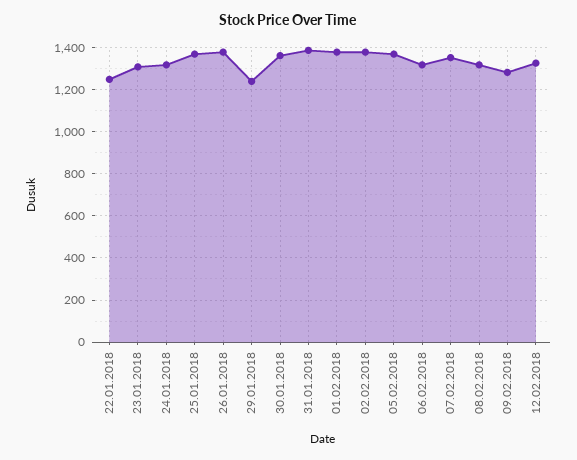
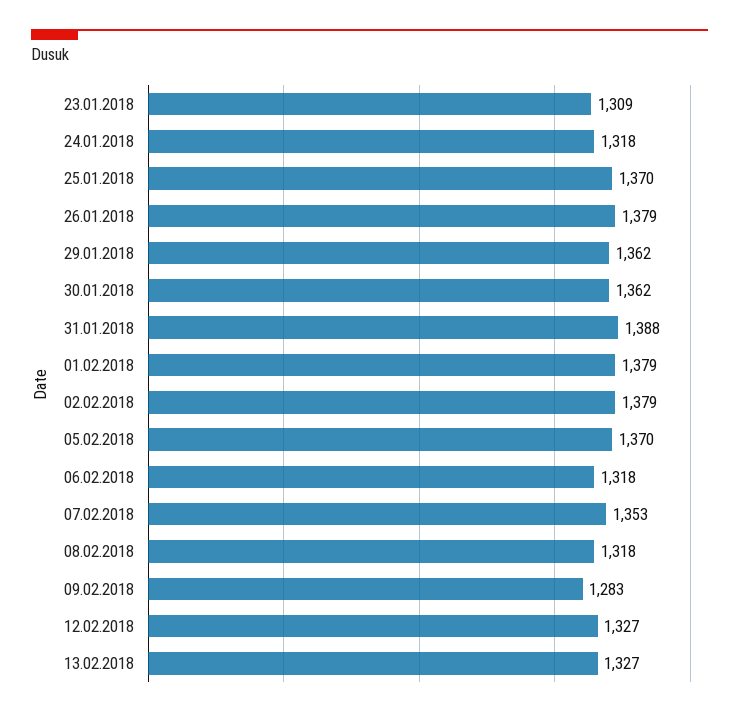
22.01.2018: 1250 -> none
29.01.2018: 1250 -> 1362
13.02.2018: none -> 1327

